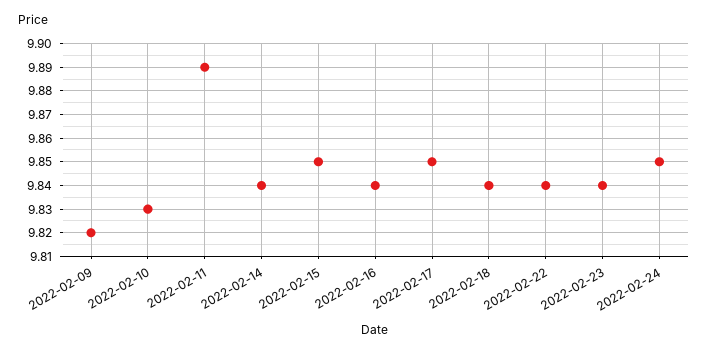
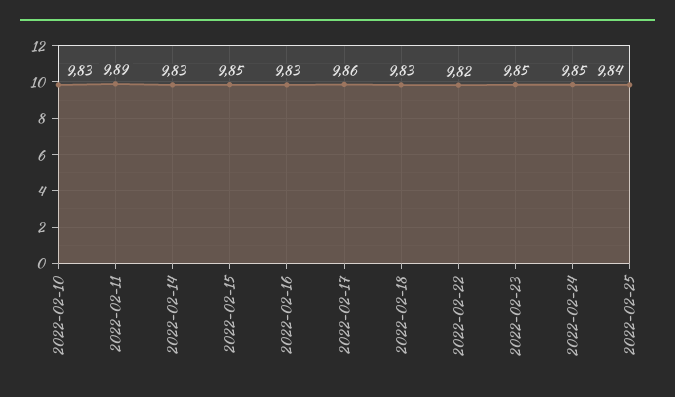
2022-02-09: 9.82 -> none
2022-02-14: 9.84 -> 9.83
2022-02-16: 9.84 -> 9.83
2022-02-17: 9.85 -> 9.86
2022-02-18: 9.84 -> 9.83
2022-02-22: 9.84 -> 9.82
2022-02-23: 9.84 -> 9.85
2022-02-25: none -> 9.84

